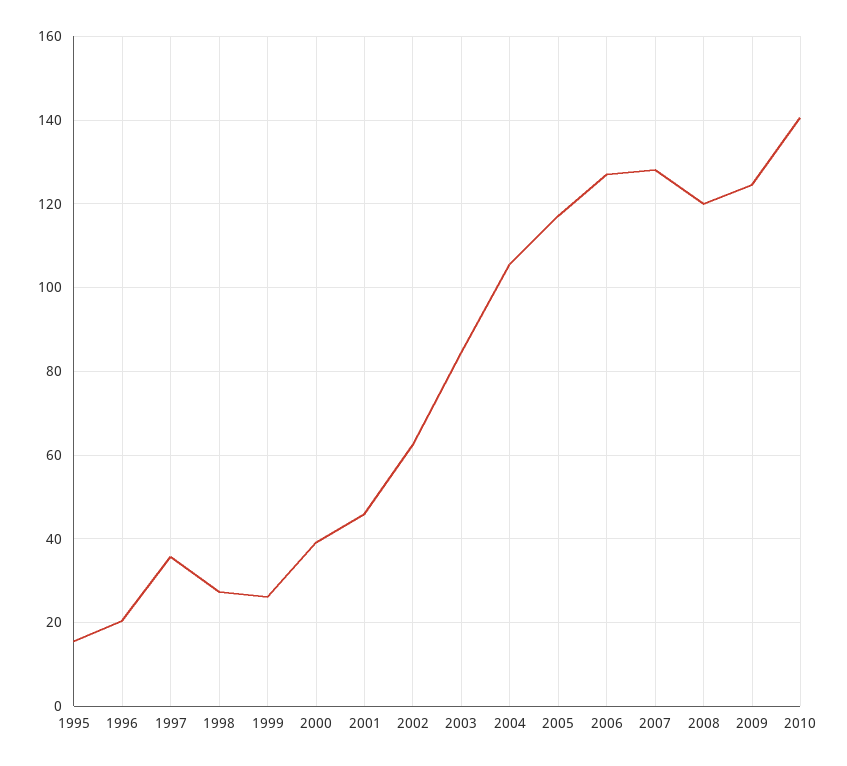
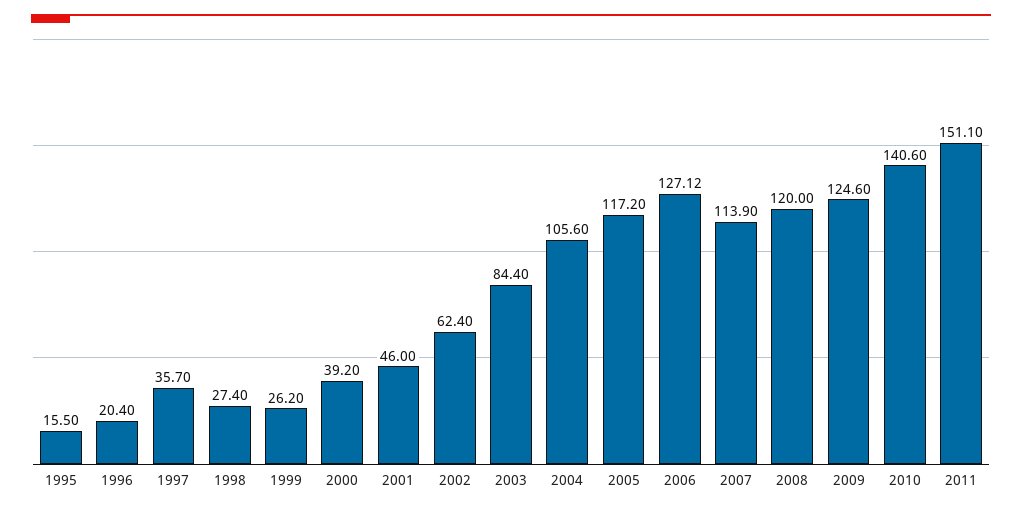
2007: 128 -> 113.9
2011: none -> 151.1

